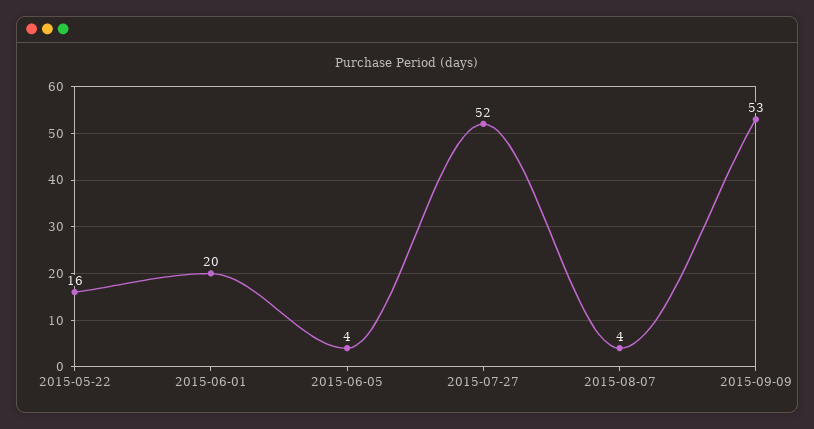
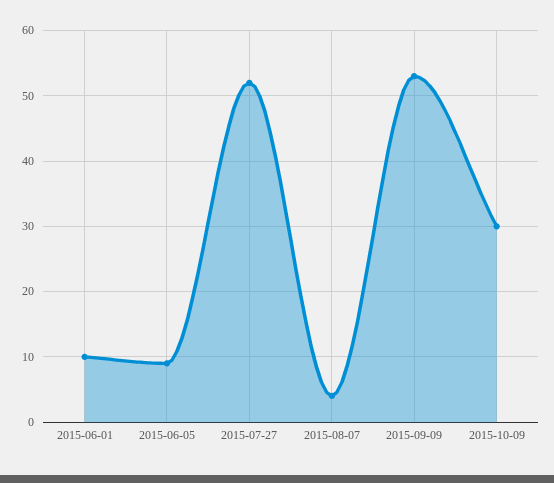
2015-05-22: 16 -> none
2015-06-01: 20 -> 10
2015-06-05: 4 -> 9
2015-10-09: none -> 30

